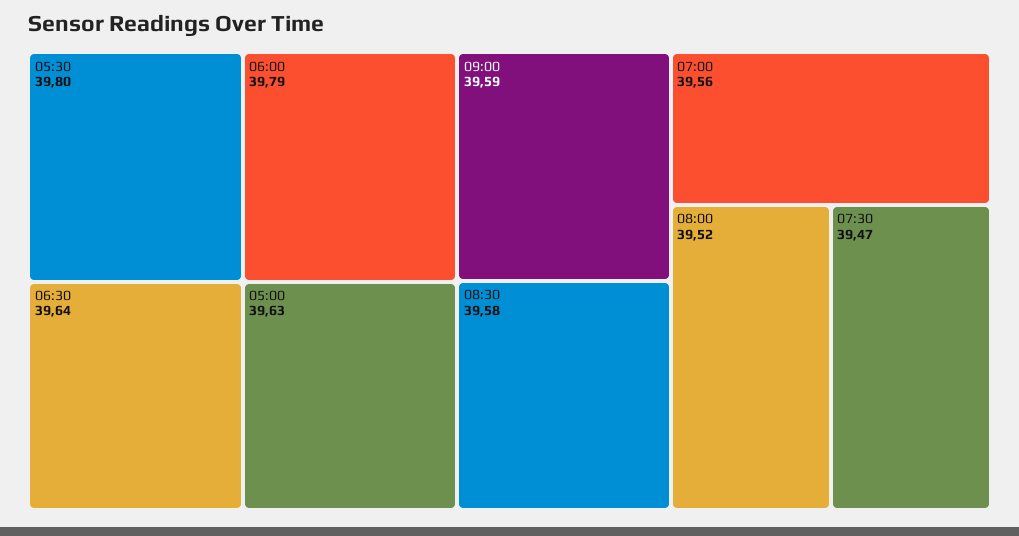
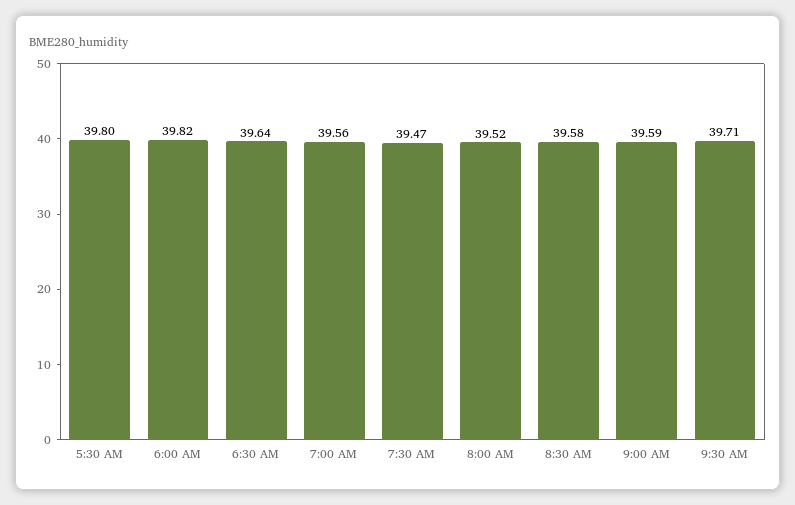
06:00: 39.79 -> 39.82
05:00: 39.63 -> none
9:30 AM: none -> 39.71

